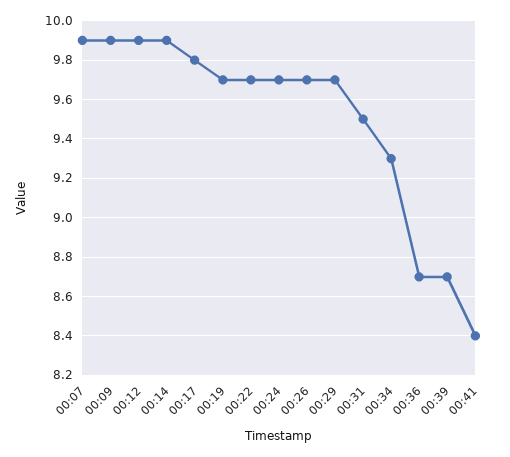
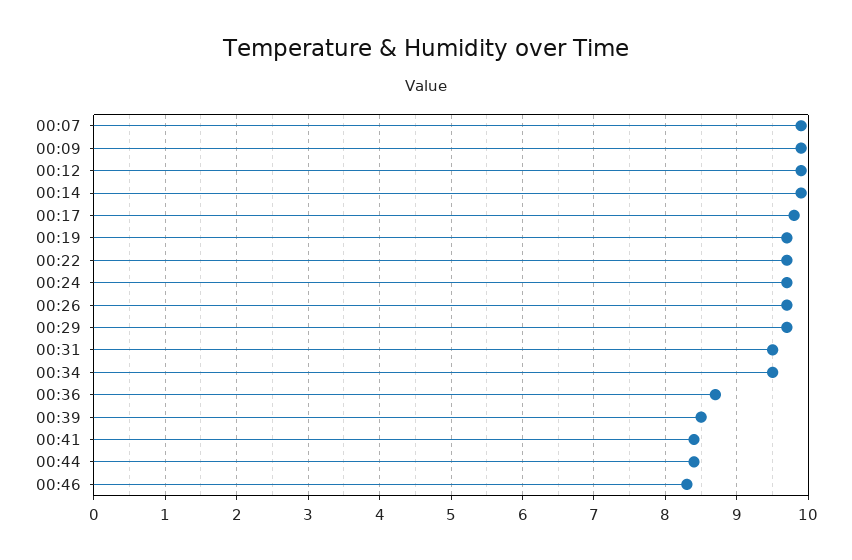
00:34: 9.3 -> 9.5
00:39: 8.7 -> 8.5
00:44: none -> 8.4
00:46: none -> 8.3

